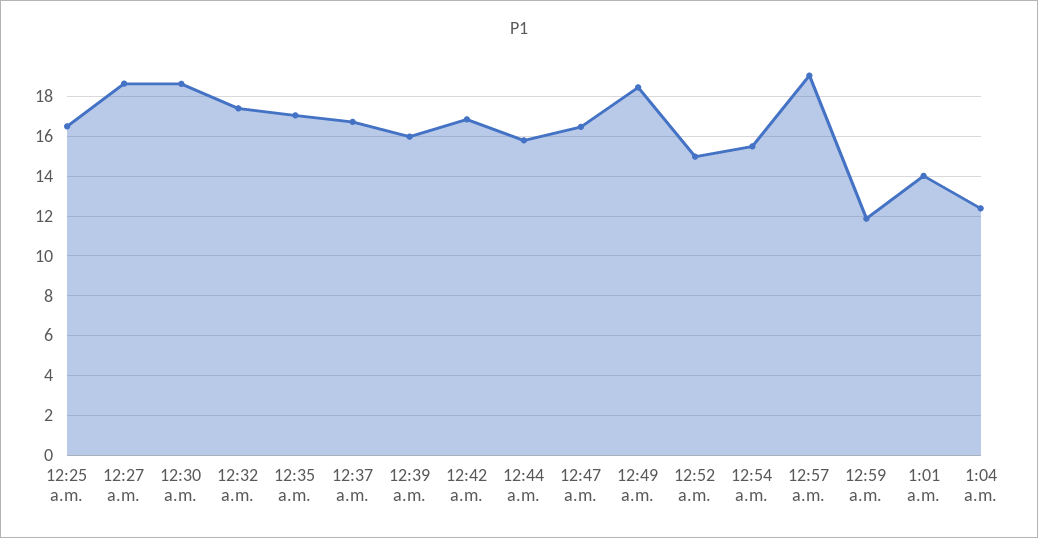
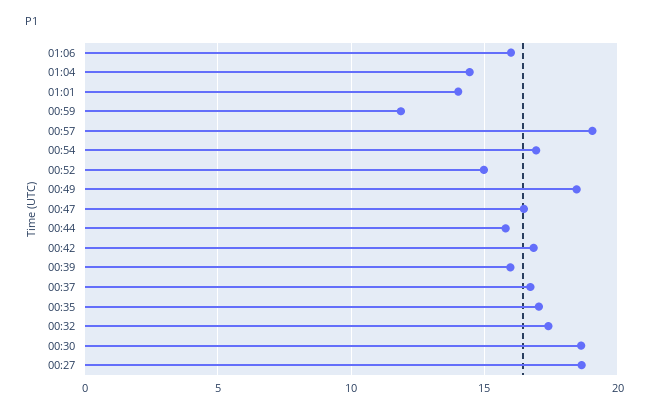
12:25 a.m.: 16.5 -> none
12:54 a.m.: 15.5 -> 17
1:04 a.m.: 12.5 -> 14.5
01:06: none -> 16

